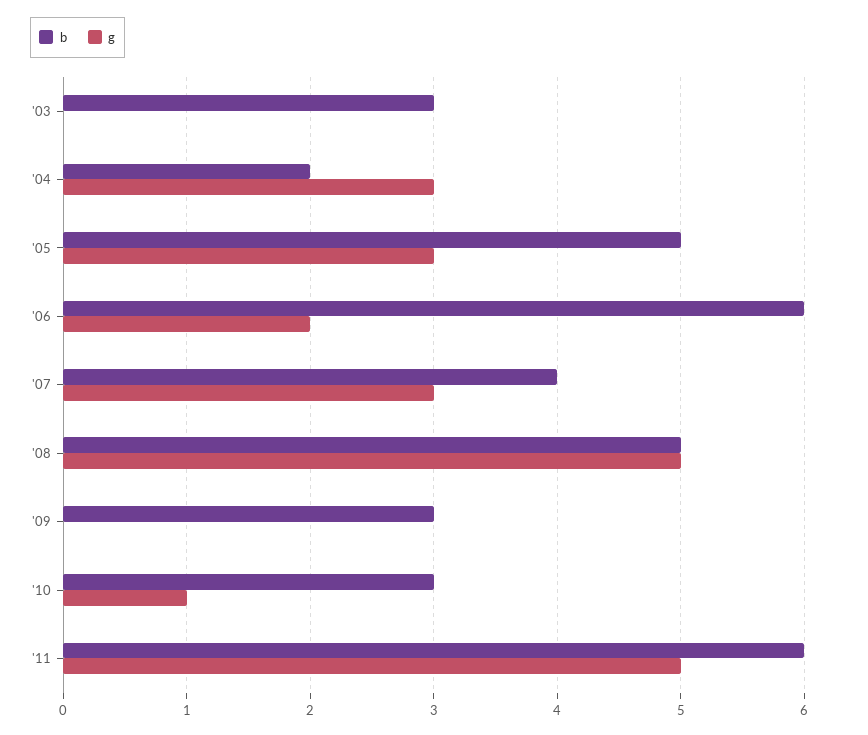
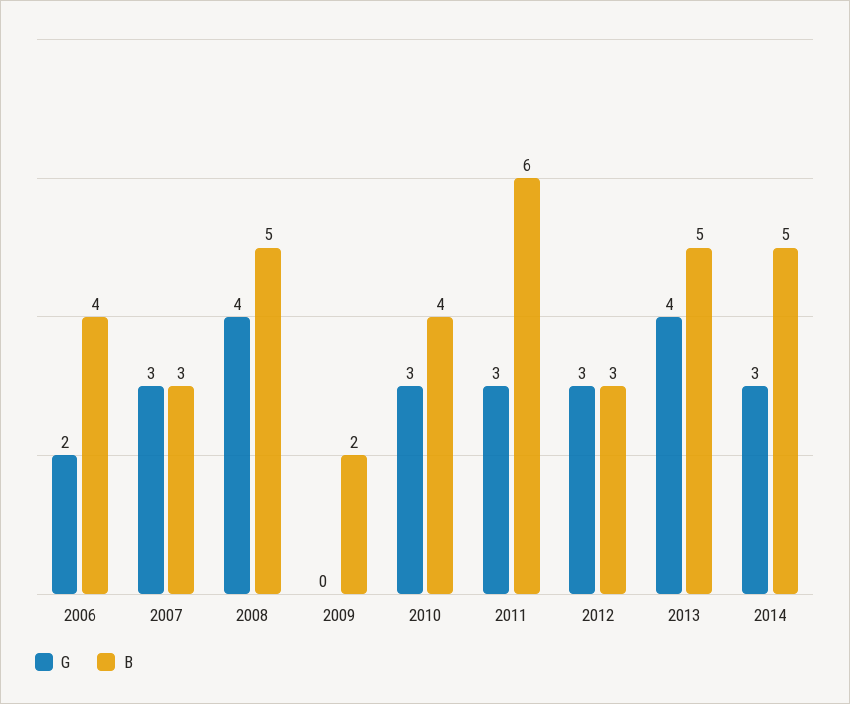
b, '03: 3 -> none
g, '03: 0 -> none
b, '04: 2 -> none
g, '04: 3 -> none
b, '05: 5 -> none
g, '05: 3 -> none
b, '06: 6 -> 4
b, '07: 4 -> 3
g, '08: 5 -> 4
b, '09: 3 -> 2
b, '10: 3 -> 4
g, '10: 1 -> 3
g, '11: 5 -> 3
g, 2012: none -> 3
b, 2012: none -> 3
g, 2013: none -> 4
b, 2013: none -> 5
g, 2014: none -> 3
b, 2014: none -> 5

